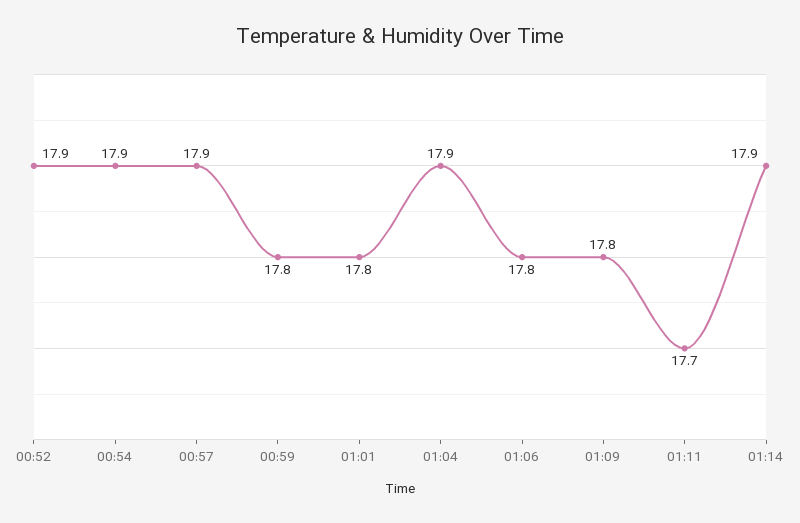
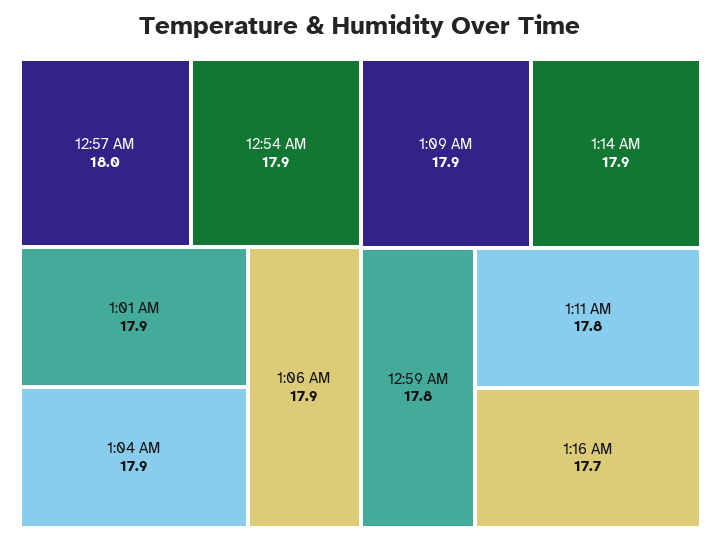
00:52: 17.9 -> none
00:57: 17.9 -> 18
01:01: 17.8 -> 17.9
01:06: 17.8 -> 17.9
01:09: 17.8 -> 17.9
01:11: 17.7 -> 17.8
1:16 AM: none -> 17.7

